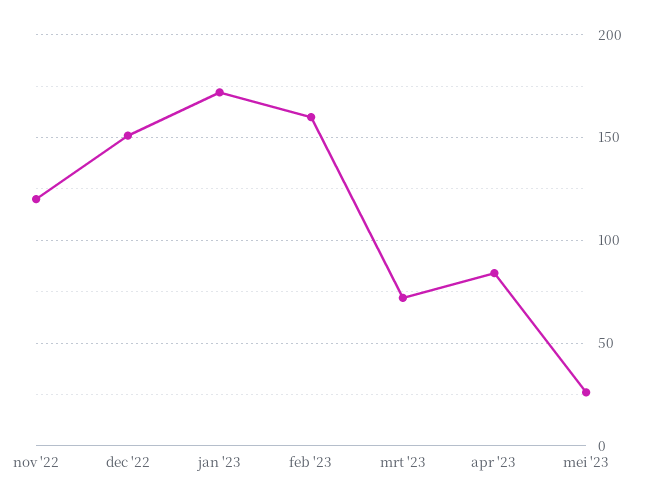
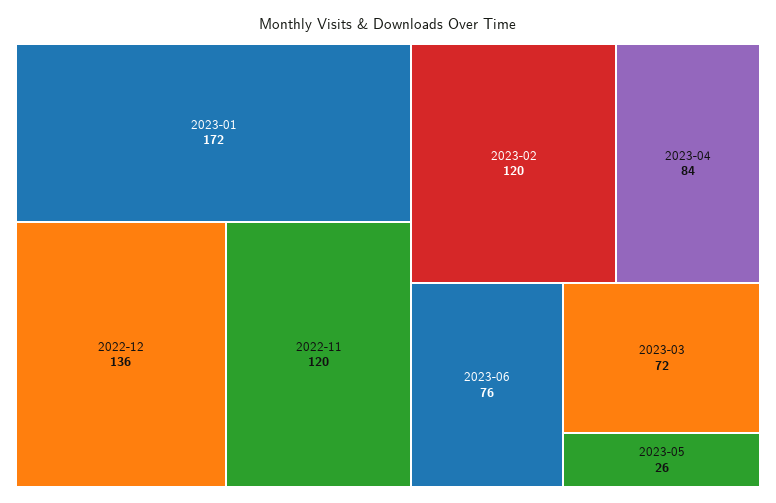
dec '22: 150 -> 136
feb '23: 160 -> 120
2023-06: none -> 76

